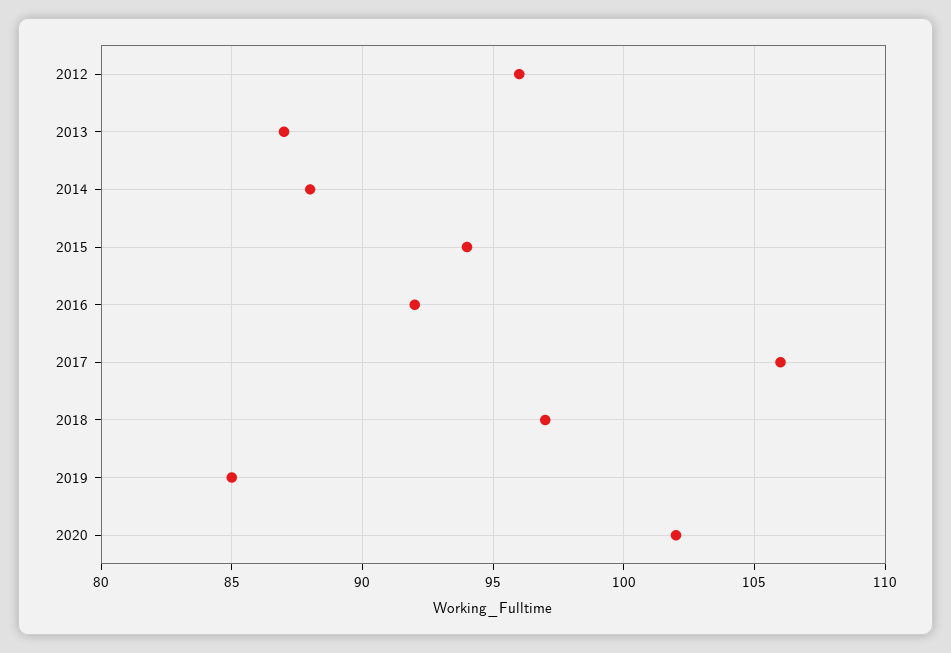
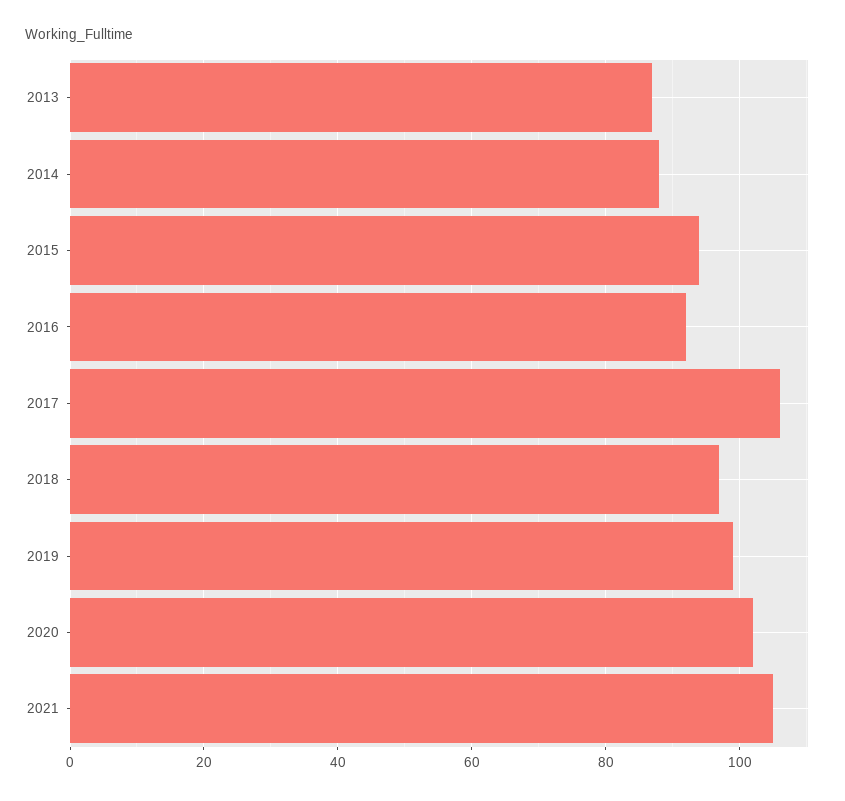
2012: 96 -> none
2019: 85 -> 100
2021: none -> 105

